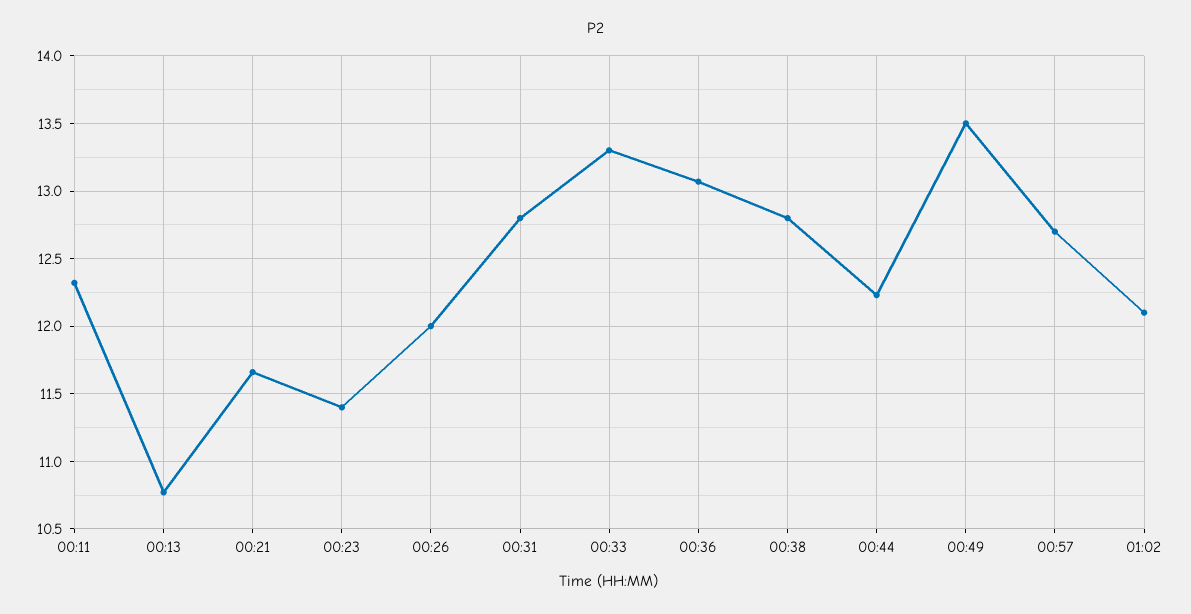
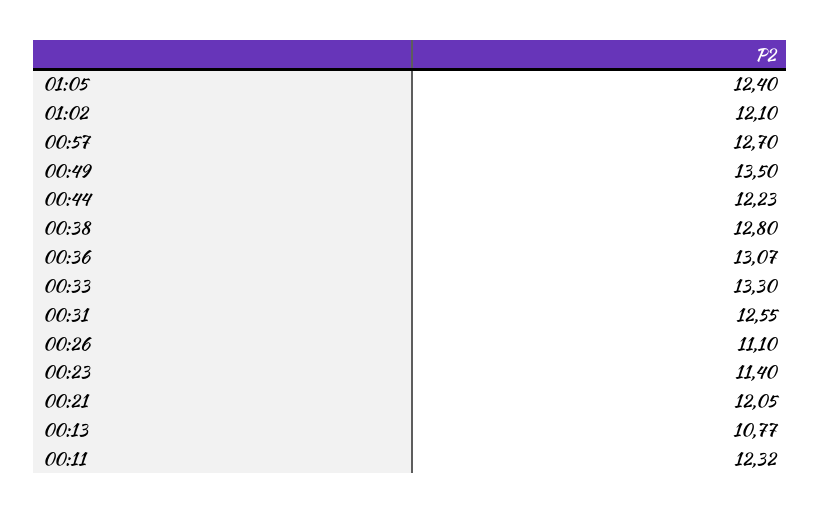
00:21: 11.65 -> 12.05
00:26: 12 -> 11.1
00:31: 12.8 -> 12.55
01:05: none -> 12.4

